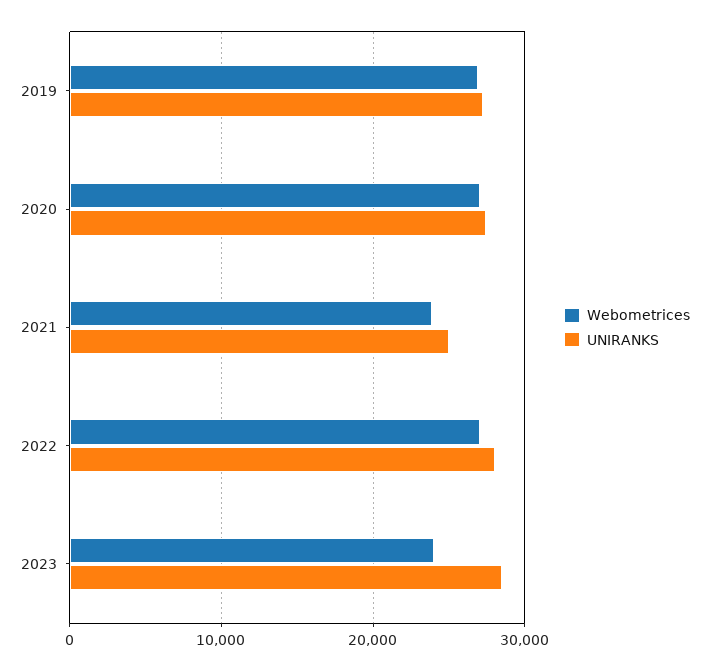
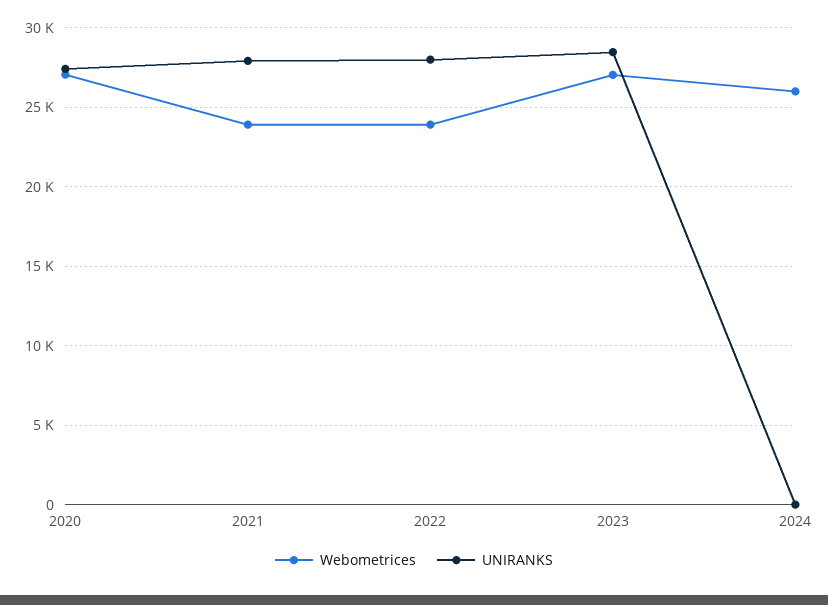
Webometrices, 2019: 27000 -> none
UNIRANKS, 2019: 27000 -> none
UNIRANKS, 2021: 25000 -> 28000
Webometrices, 2022: 27000 -> 24000
Webometrices, 2023: 24000 -> 27000
Webometrices, 2024: none -> 26000
UNIRANKS, 2024: none -> 0

